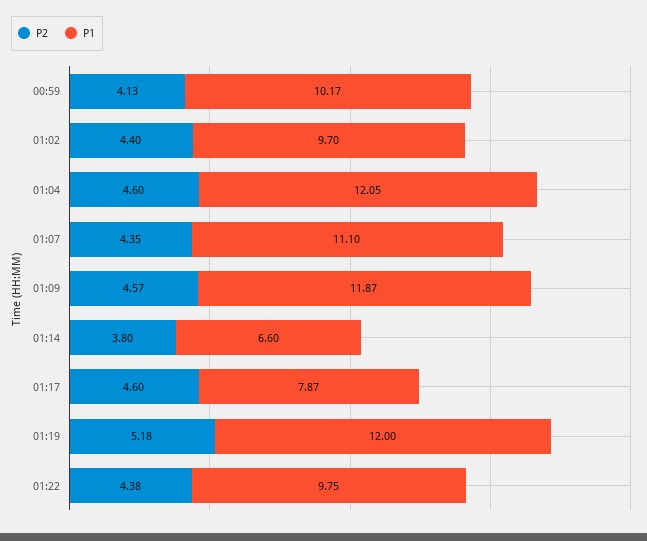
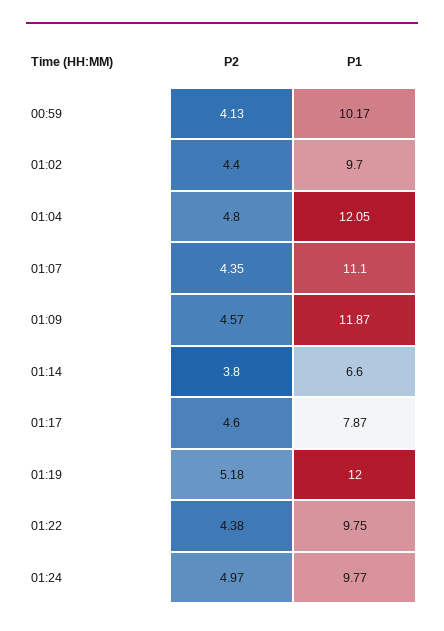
P2, 01:04: 4.6 -> 4.8
P2, 01:24: none -> 4.97
P1, 01:24: none -> 9.77

